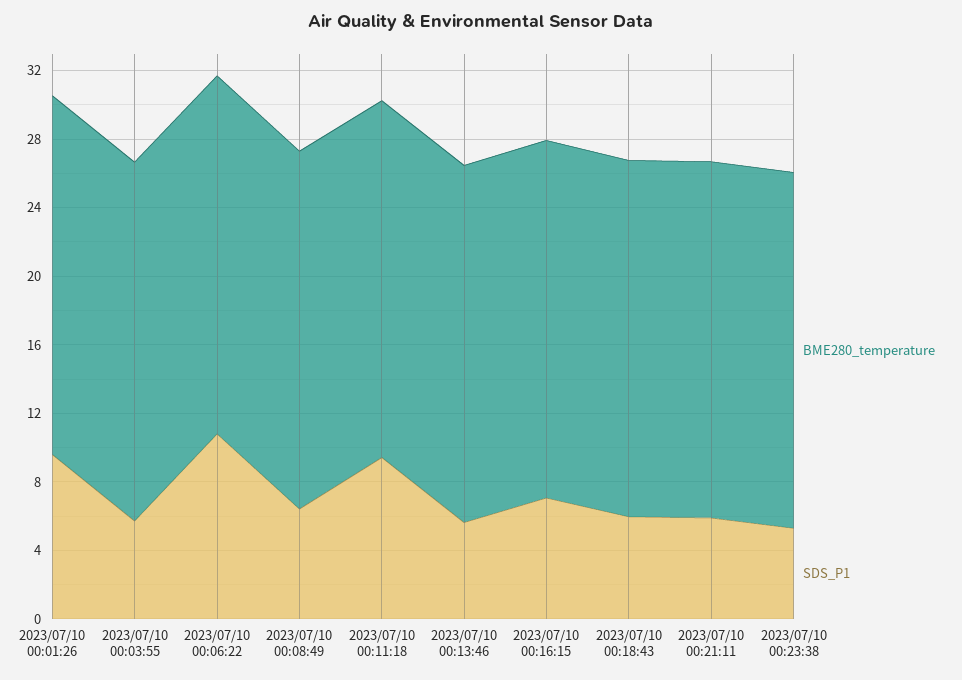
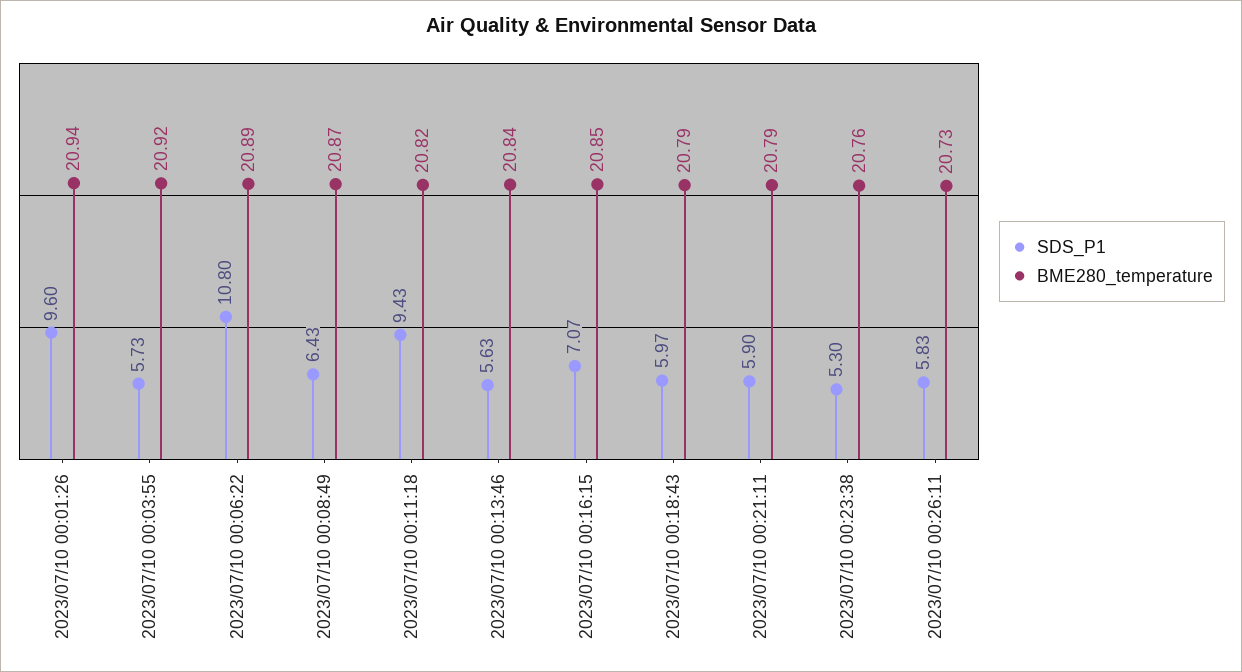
SDS_P1, 2023/07/10 00:26:11: none -> 5.83
BME280_temperature, 2023/07/10 00:26:11: none -> 20.73

